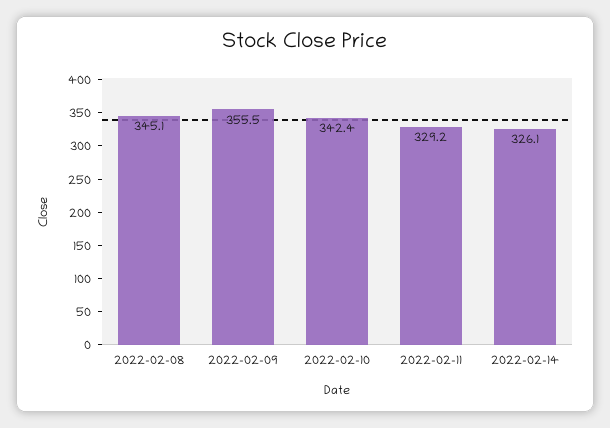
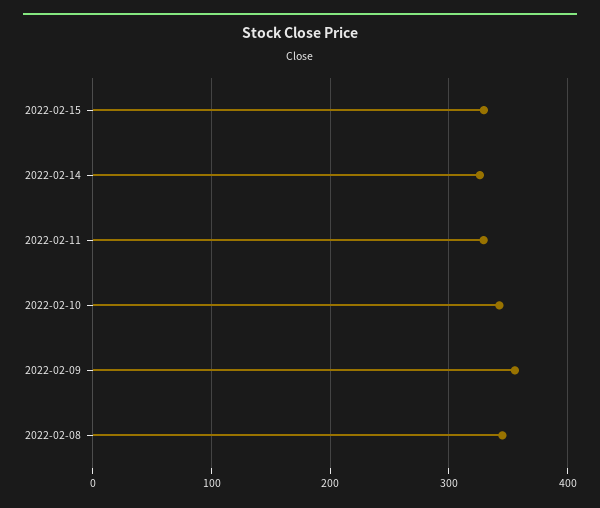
2022-02-15: none -> 330

